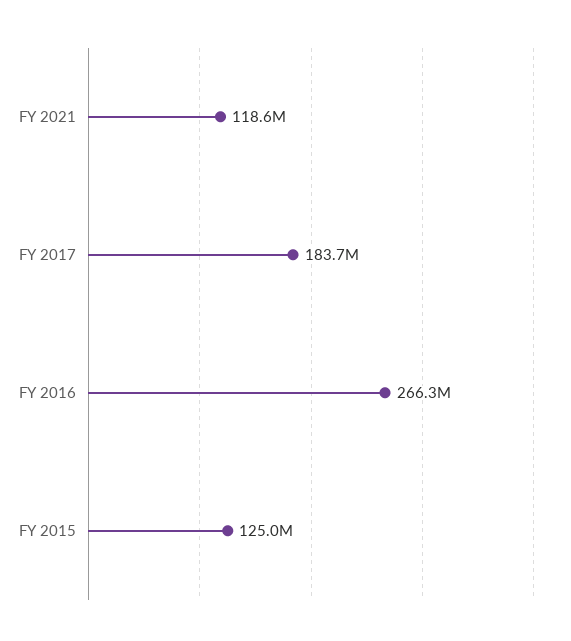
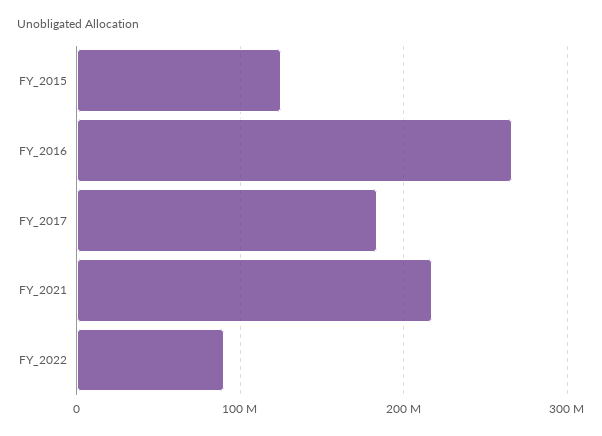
FY 2021: 118600000 -> 220000000
FY_2022: none -> 90000000

